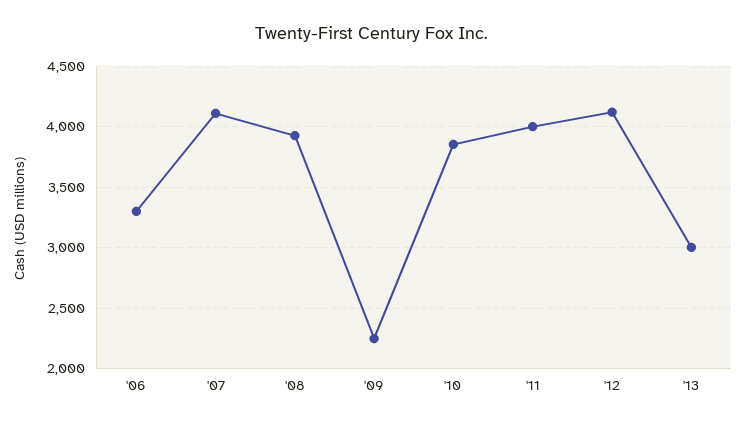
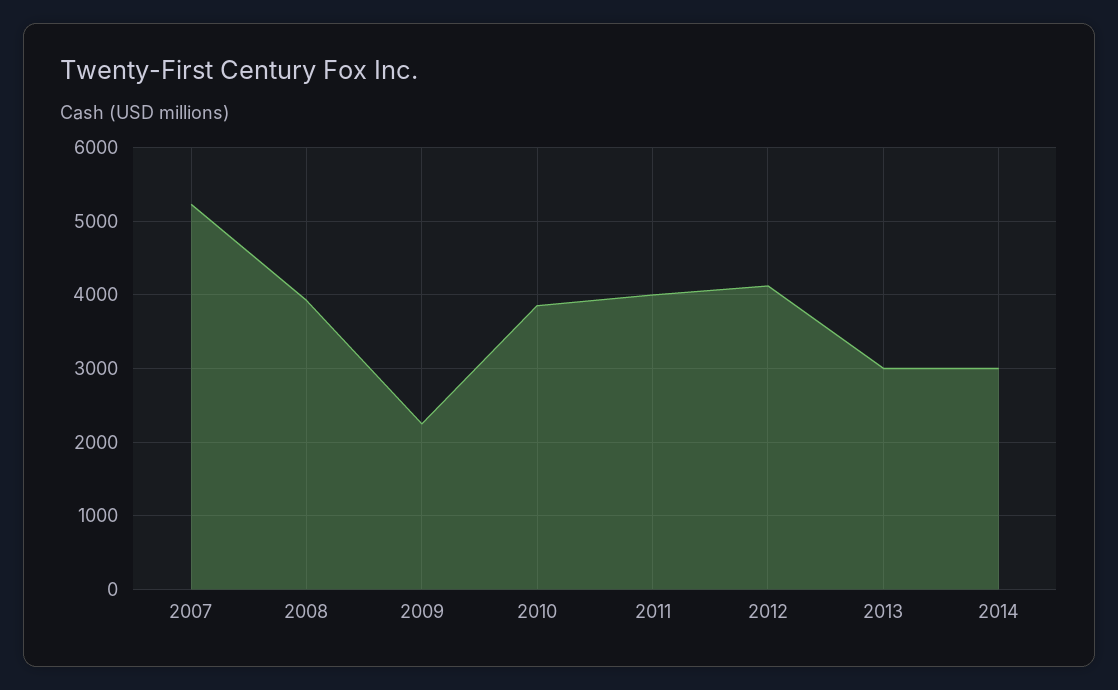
'06: 3300 -> none
'07: 4100 -> 5200
2014: none -> 3000

